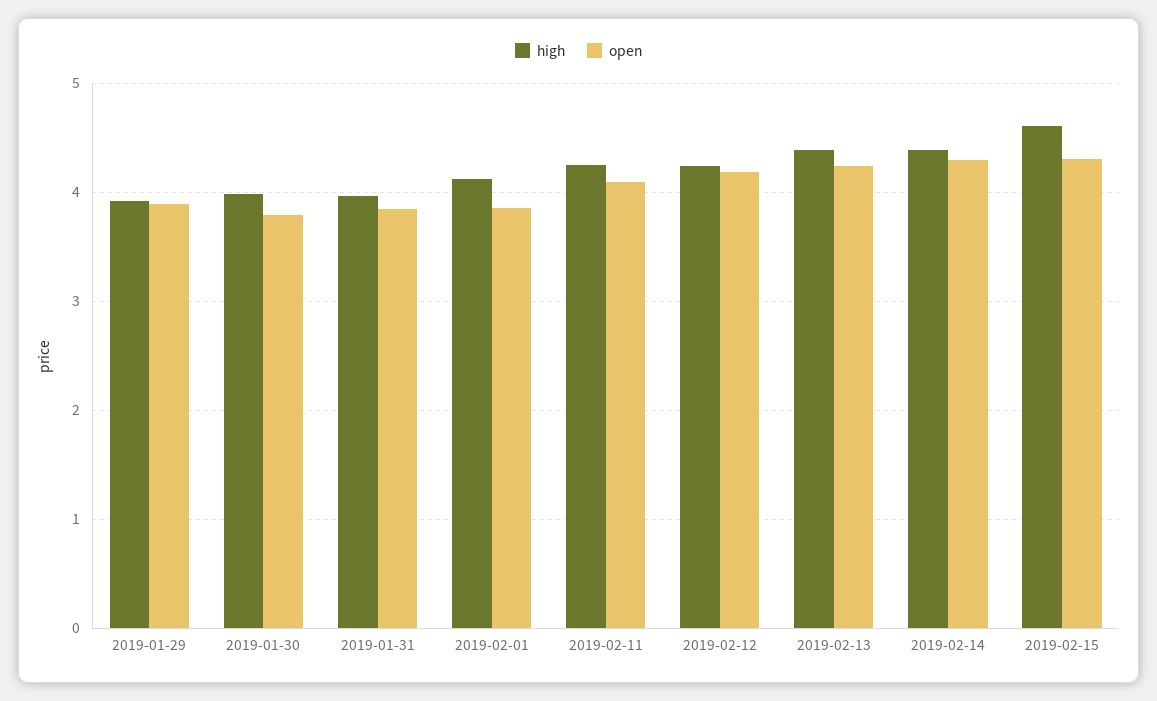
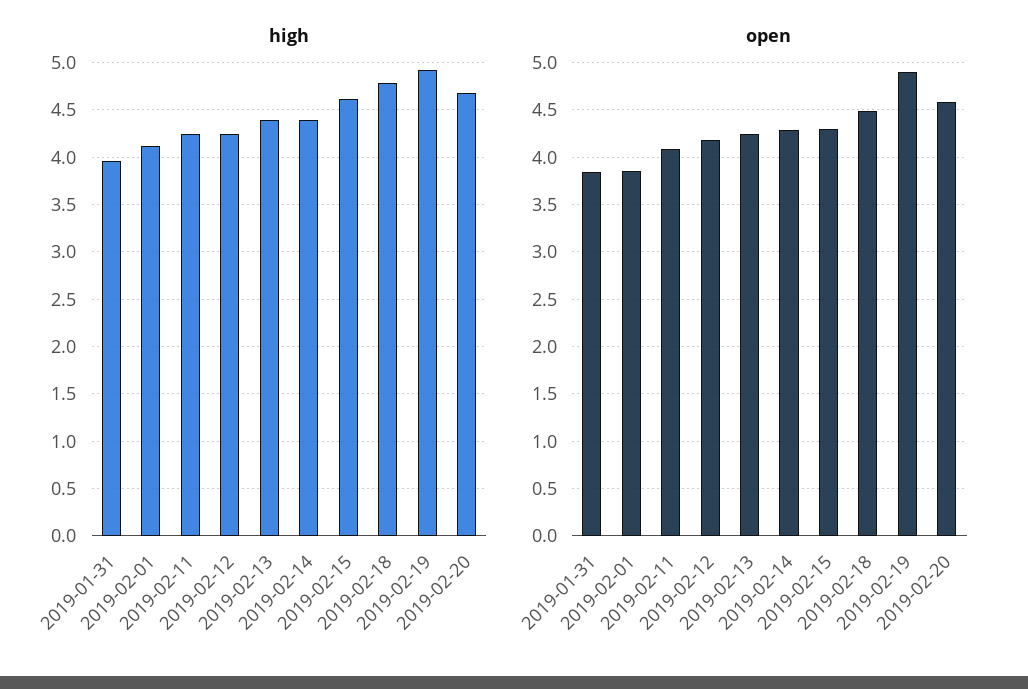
high, 2019-01-29: 3.9 -> none
open, 2019-01-29: 3.9 -> none
high, 2019-01-30: 4 -> none
open, 2019-01-30: 3.8 -> none
high, 2019-02-18: none -> 4.8
high, 2019-02-19: none -> 4.9
high, 2019-02-20: none -> 4.7
open, 2019-02-18: none -> 4.5
open, 2019-02-19: none -> 4.9
open, 2019-02-20: none -> 4.6

